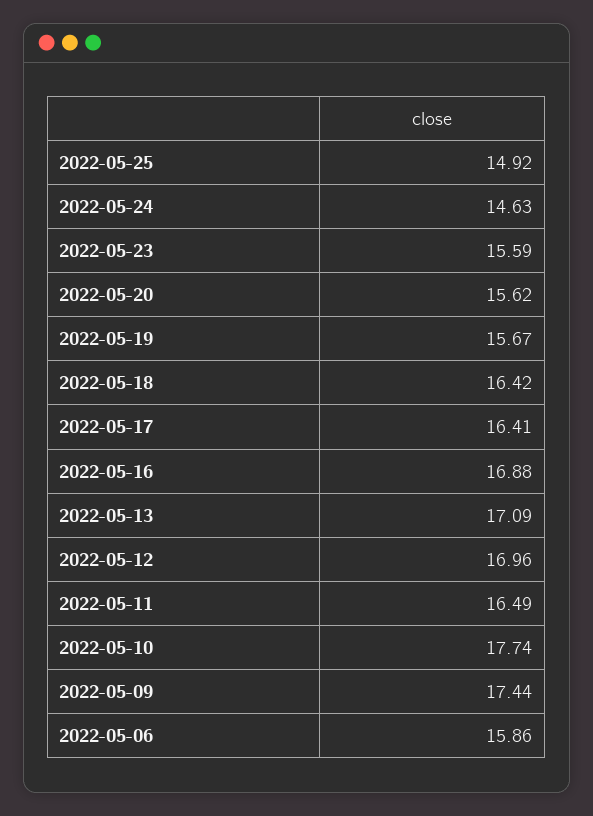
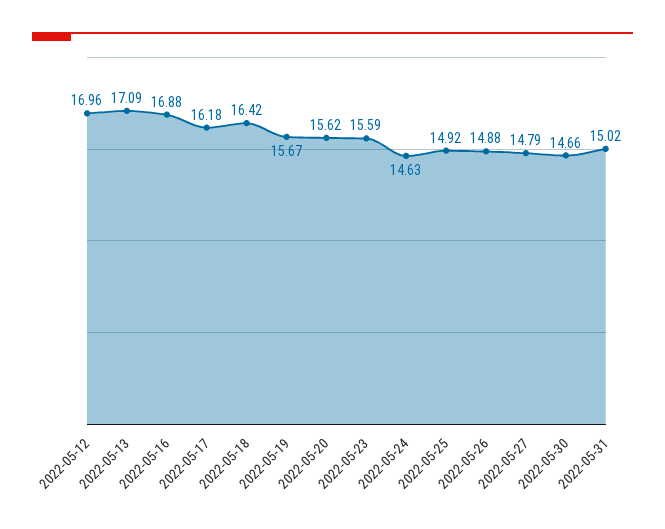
2022-05-17: 16.41 -> 16.18
2022-05-11: 16.49 -> none
2022-05-10: 17.74 -> none
2022-05-09: 17.44 -> none
2022-05-06: 15.86 -> none
2022-05-26: none -> 14.88
2022-05-27: none -> 14.79
2022-05-30: none -> 14.66
2022-05-31: none -> 15.02

